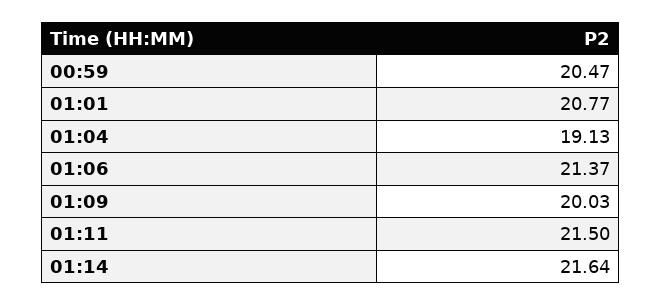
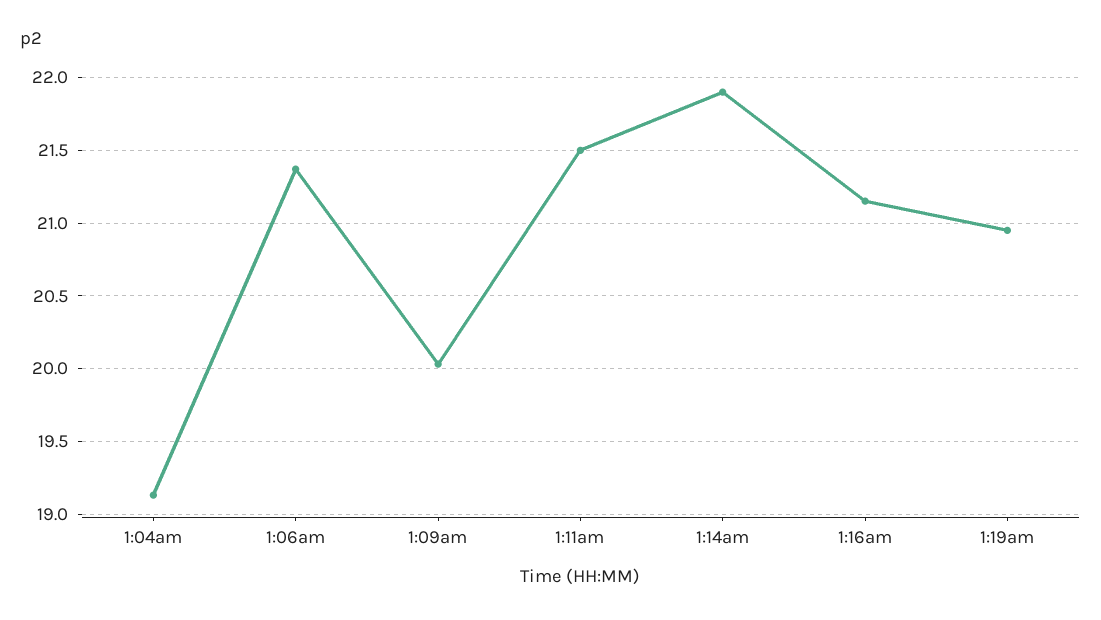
00:59: 20.47 -> none
01:01: 20.77 -> none
01:14: 21.64 -> 21.9
1:16am: none -> 21.15
1:19am: none -> 20.95

